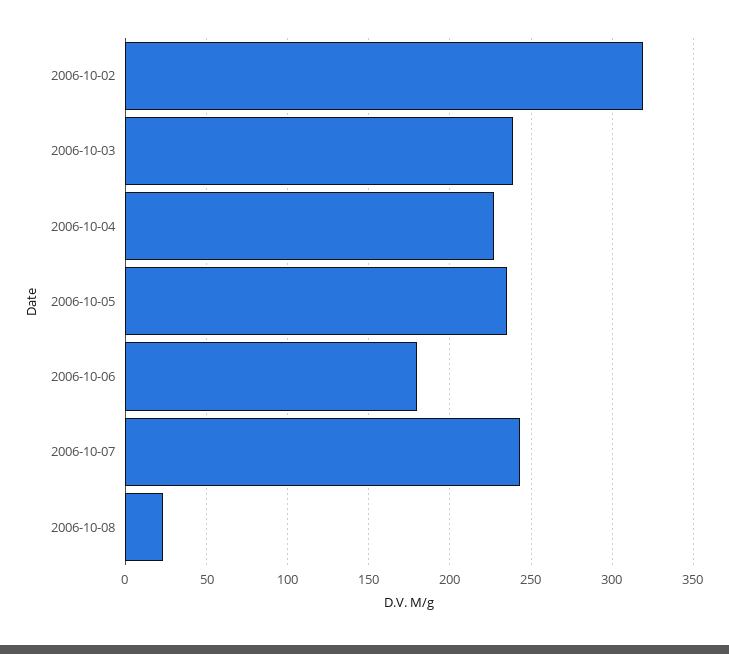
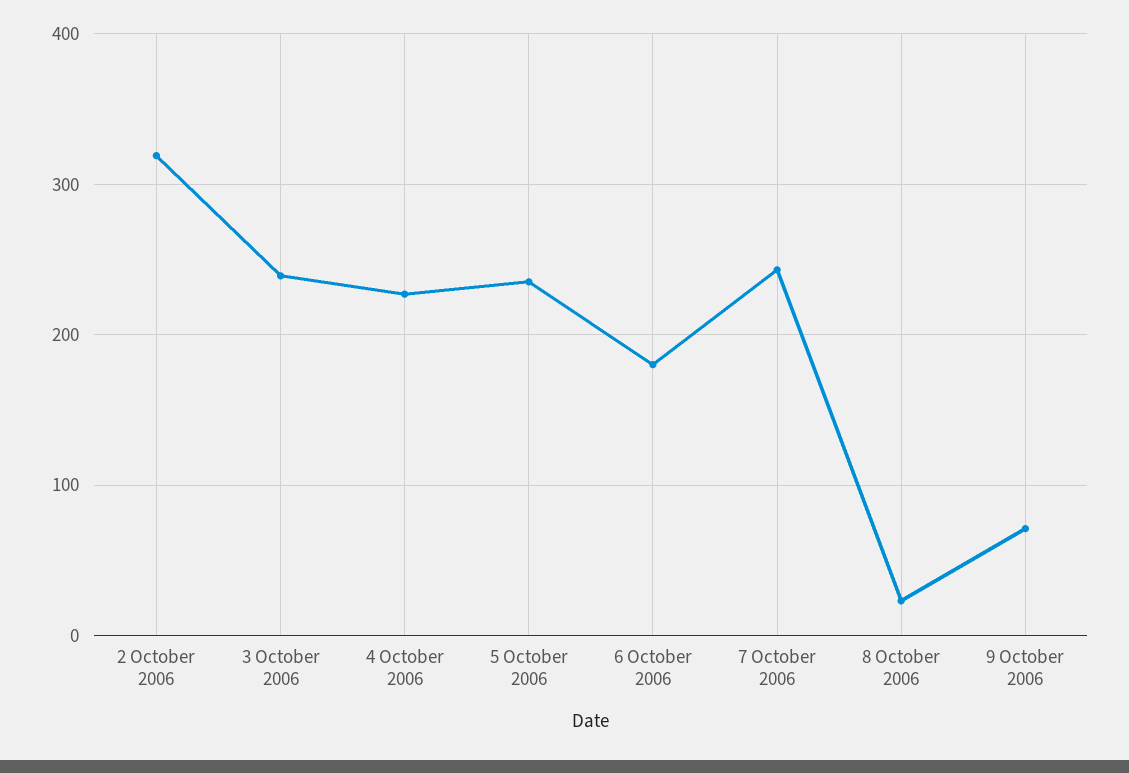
9 October 2006: none -> 70

